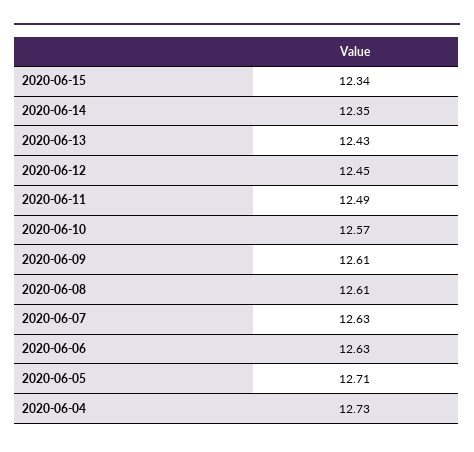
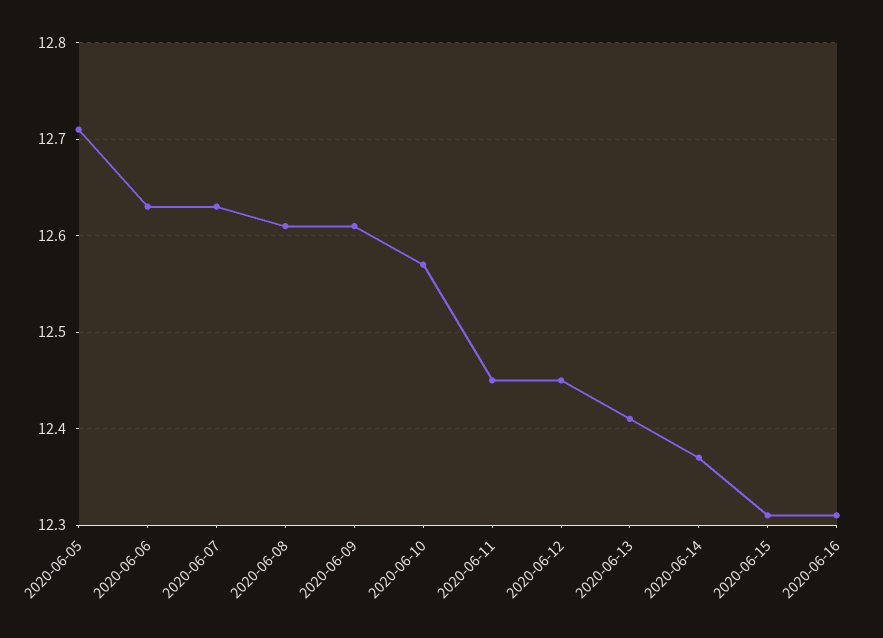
2020-06-15: 12.34 -> 12.31
2020-06-14: 12.35 -> 12.37
2020-06-13: 12.43 -> 12.41
2020-06-11: 12.49 -> 12.45
2020-06-04: 12.73 -> none
2020-06-16: none -> 12.31

